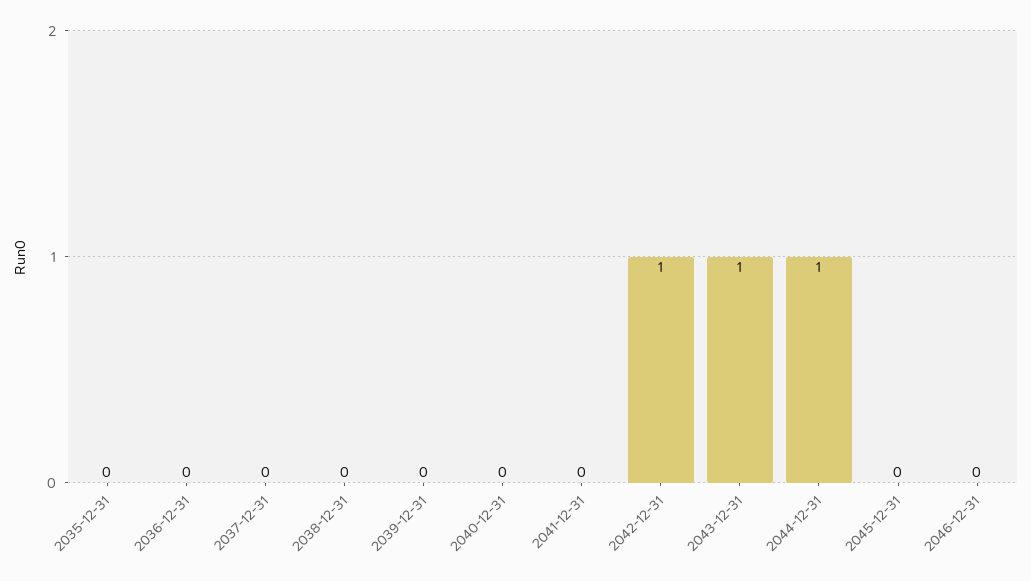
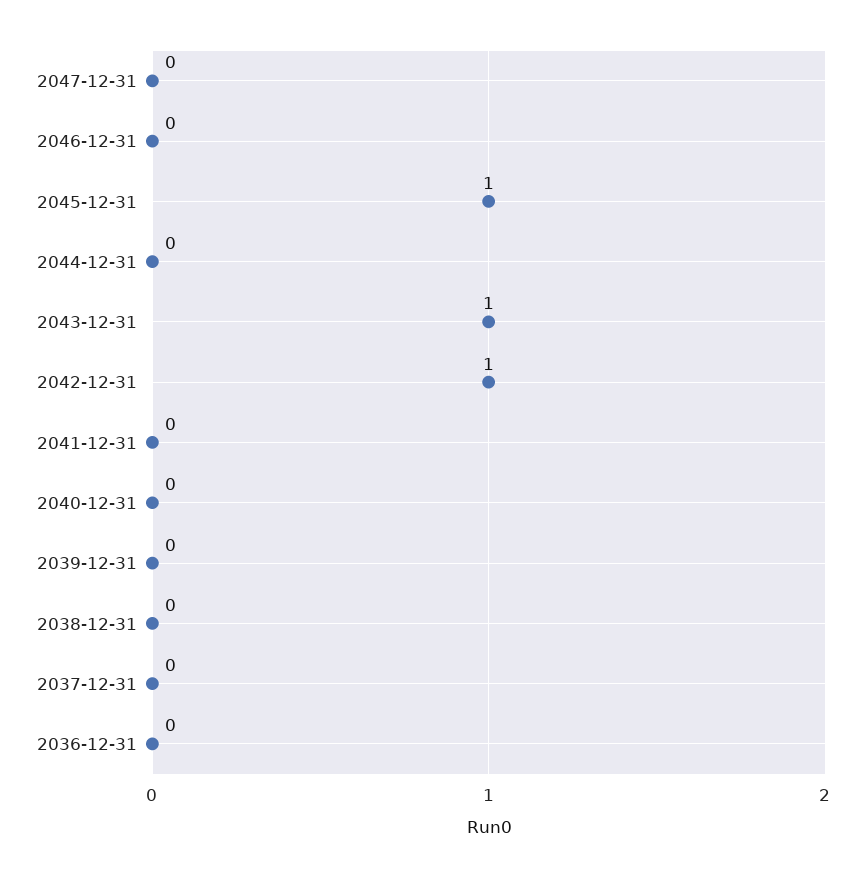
2035-12-31: 0 -> none
2044-12-31: 1 -> 0
2045-12-31: 0 -> 1
2047-12-31: none -> 0

